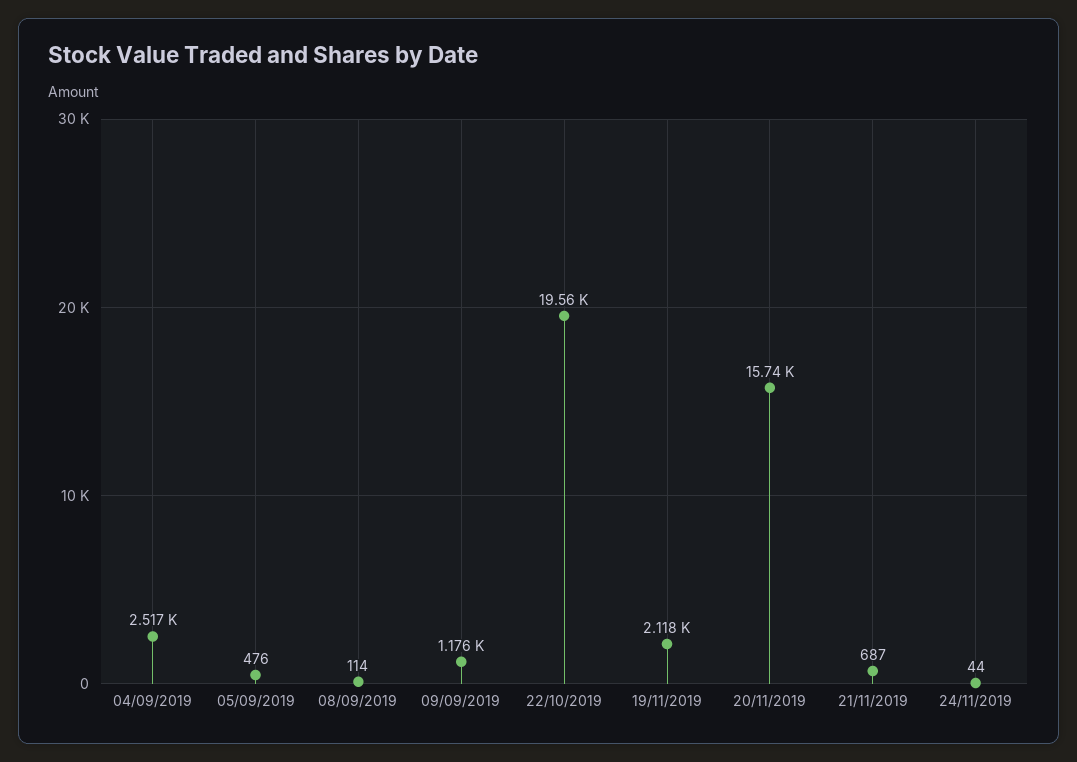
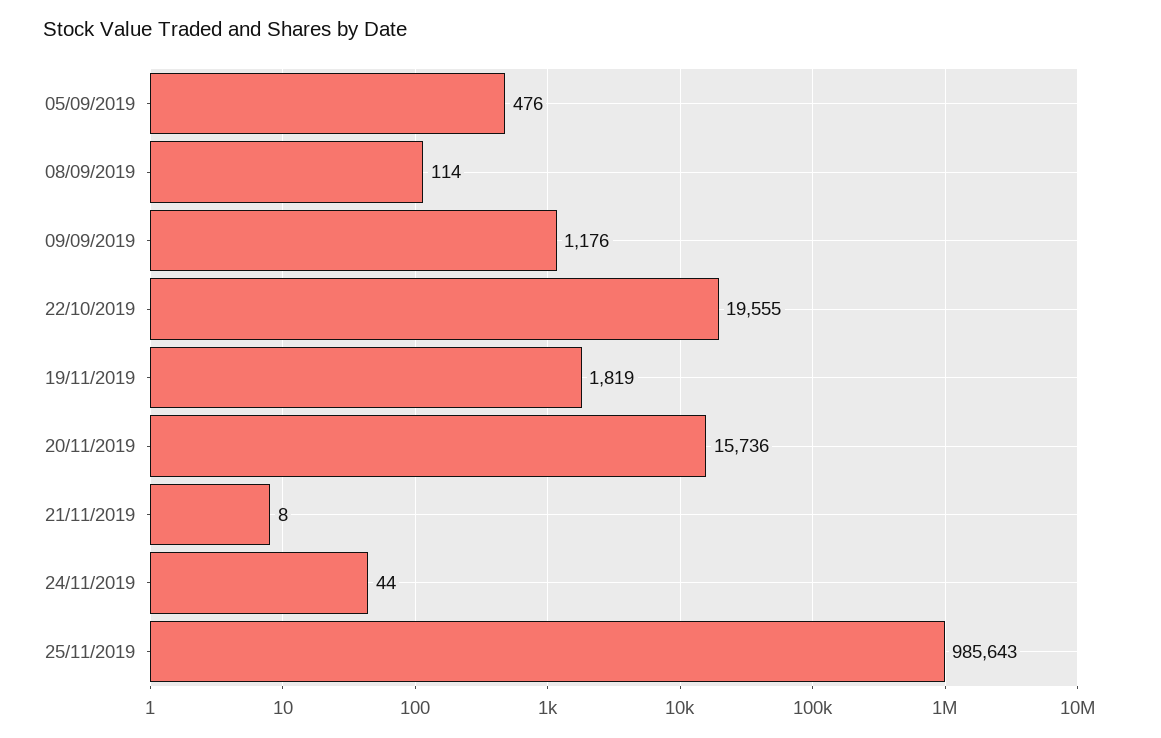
04/09/2019: 2517 -> none
19/11/2019: 2118 -> 1819
21/11/2019: 687 -> 8
25/11/2019: none -> 985643

